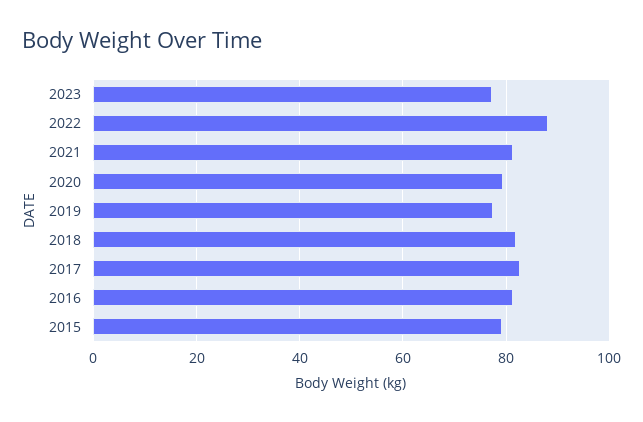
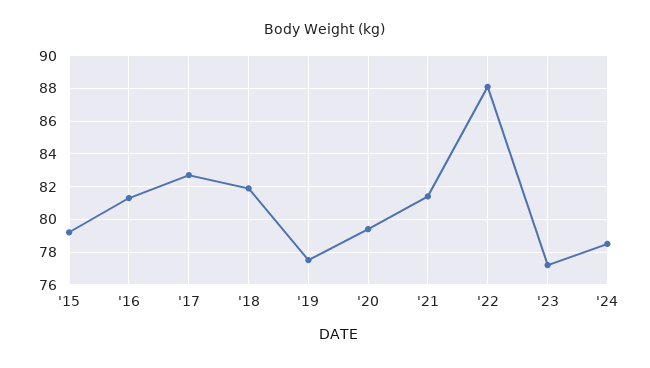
'24: none -> 78.5

